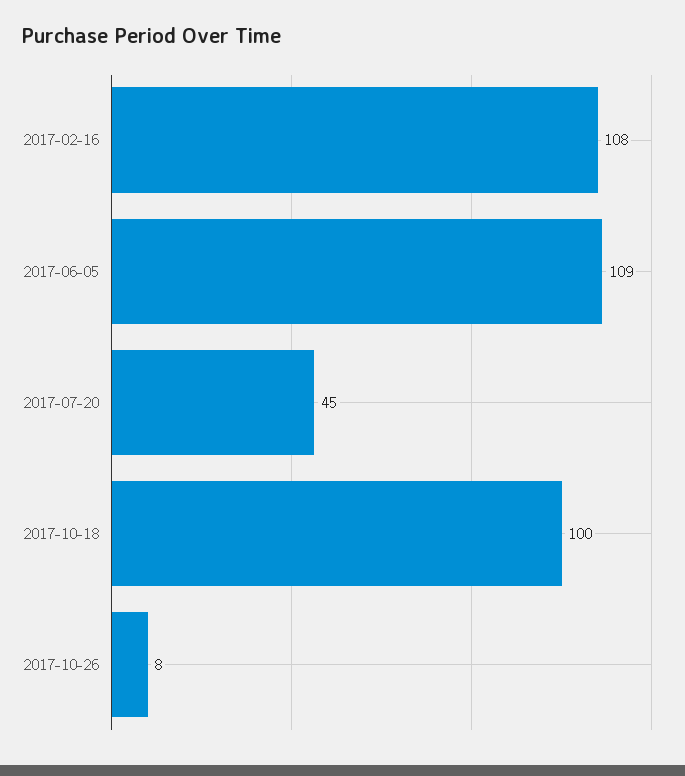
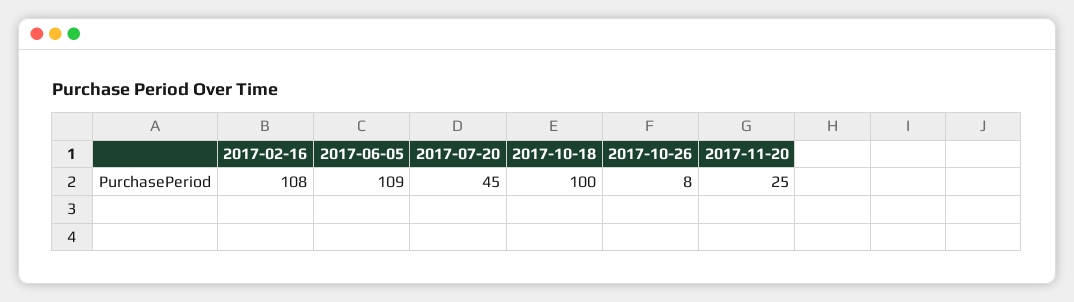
2017-11-20: none -> 25

